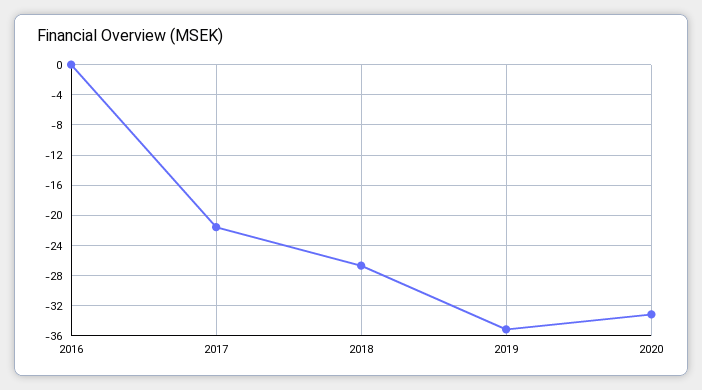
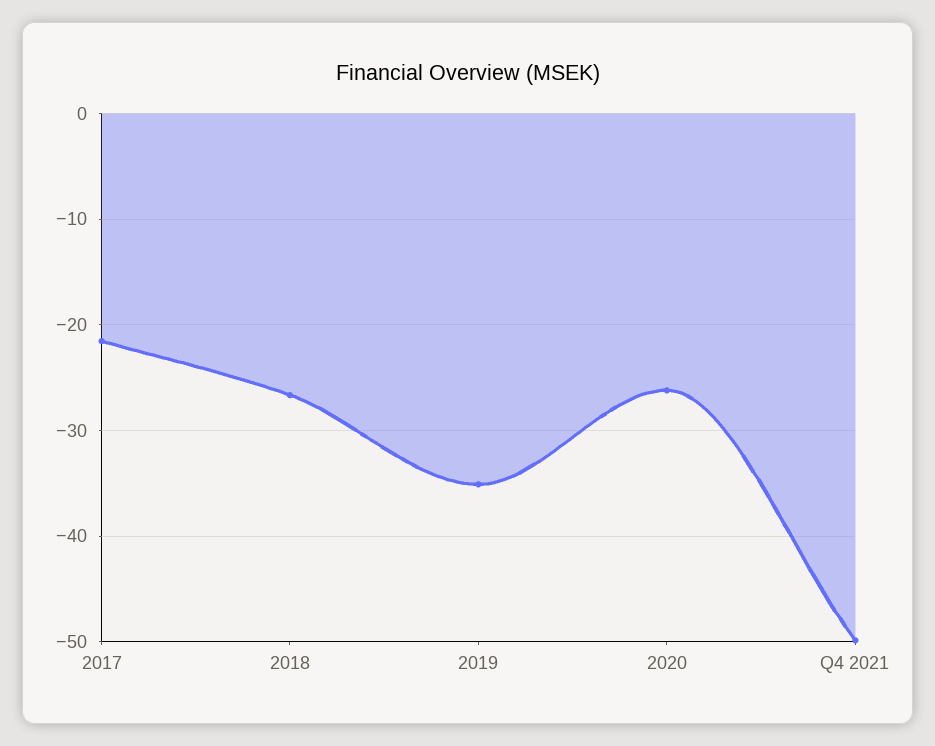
2016: 0 -> none
2020: -33 -> -26
Q4 2021: none -> -50

